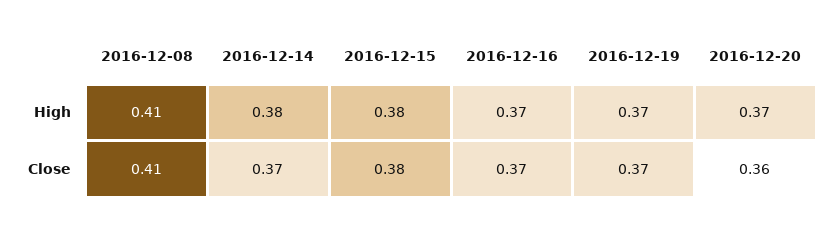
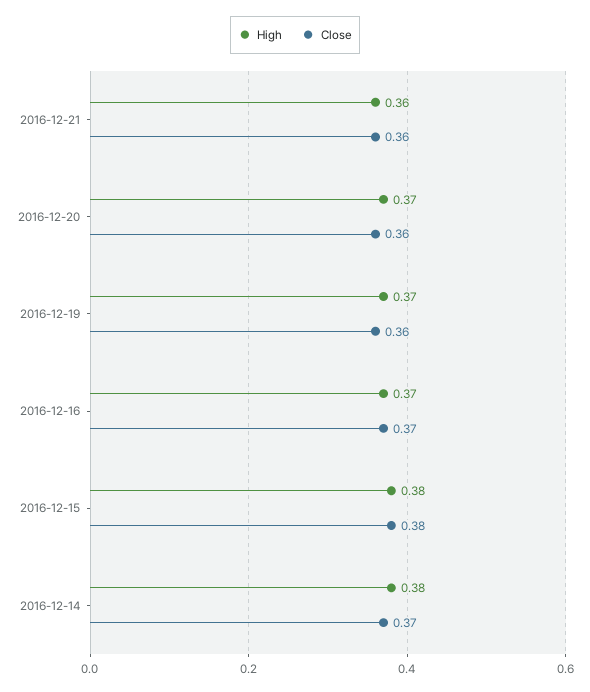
High, 2016-12-08: 0.41 -> none
Close, 2016-12-08: 0.41 -> none
Close, 2016-12-19: 0.37 -> 0.36
High, 2016-12-21: none -> 0.36
Close, 2016-12-21: none -> 0.36

